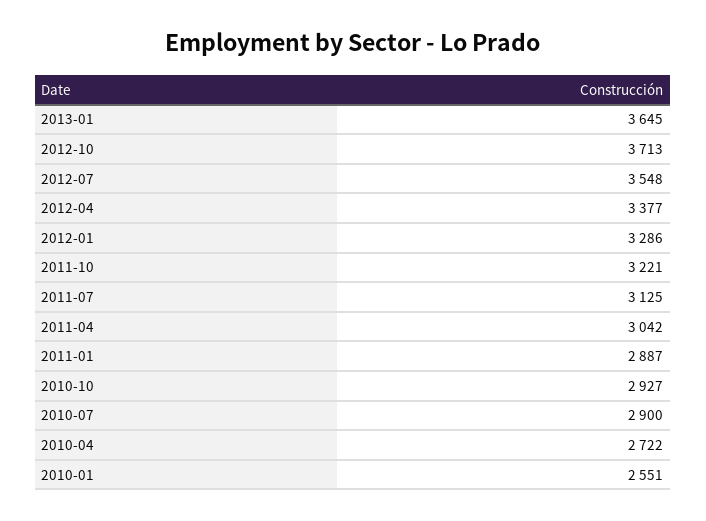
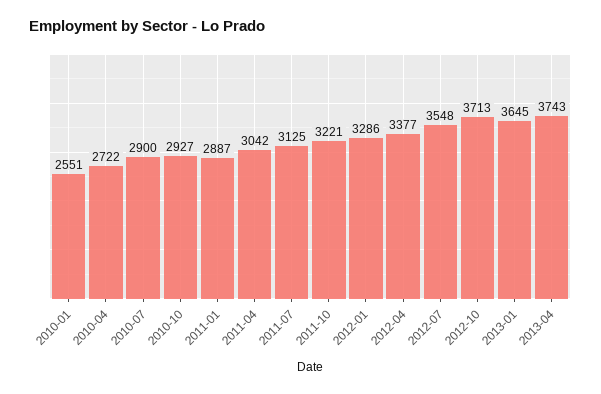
2013-04: none -> 3743

